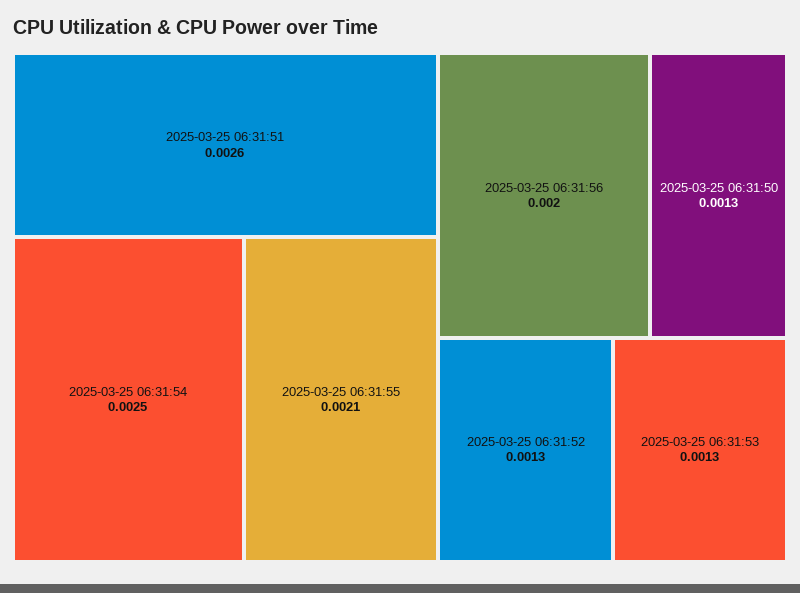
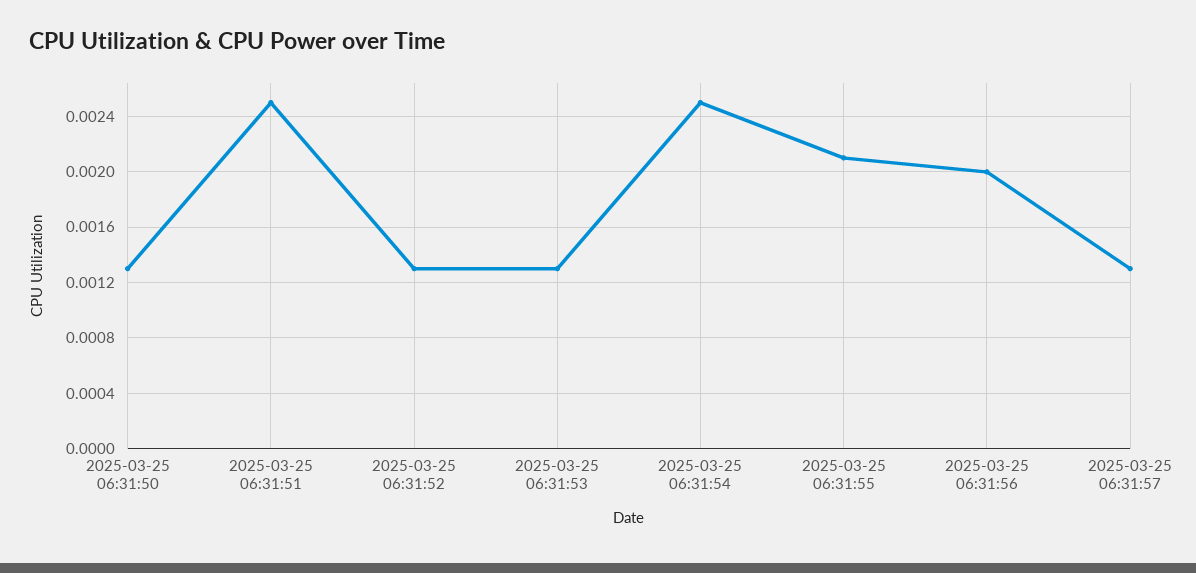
2025-03-25 06:31:51: 0.0026 -> 0.0025
2025-03-25 06:31:57: none -> 0.0013

